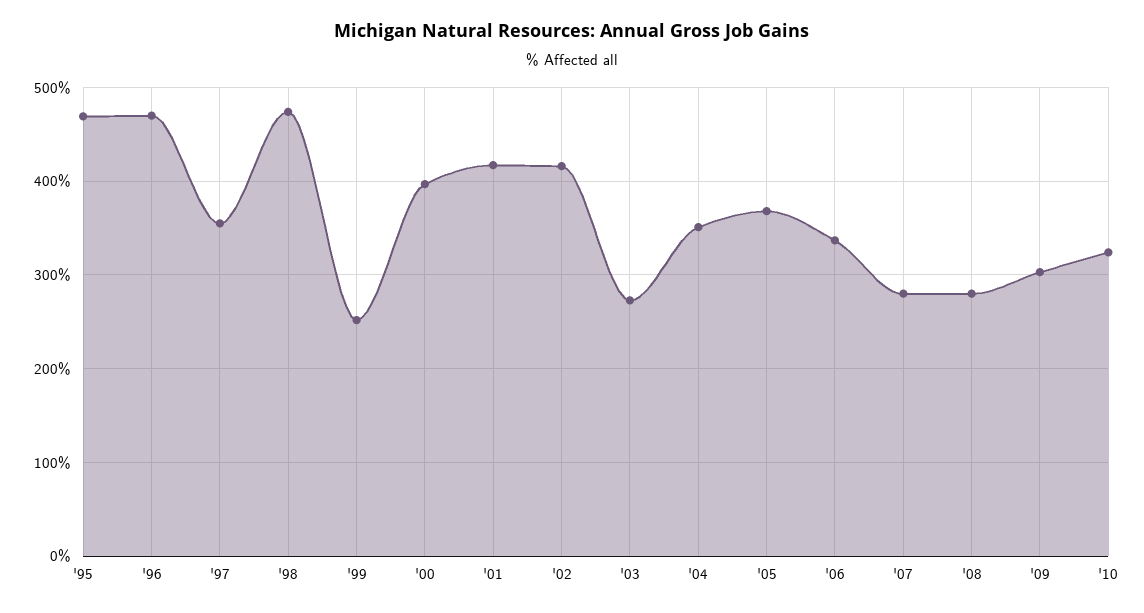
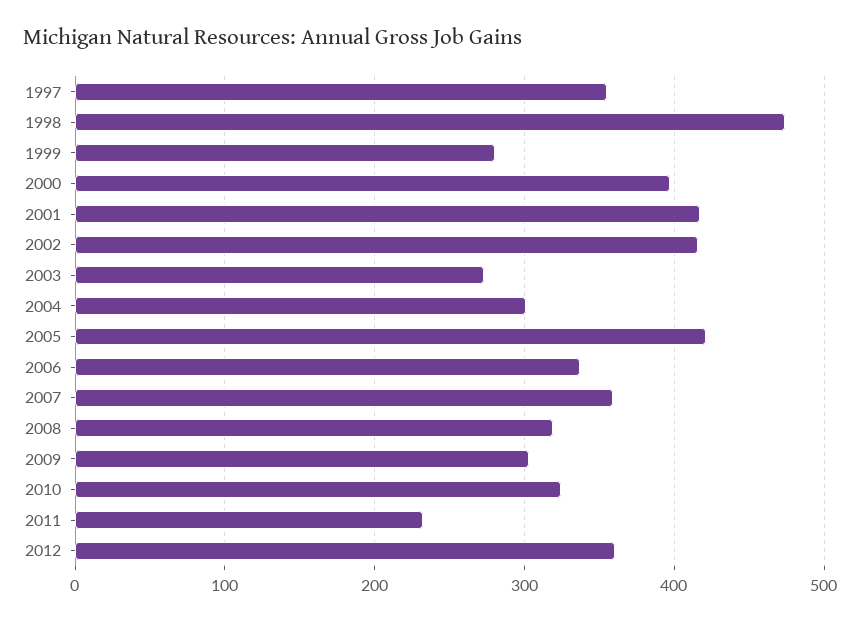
'95: 470 -> none
'96: 470 -> none
'99: 250 -> 280
'04: 350 -> 300
'05: 370 -> 420
'07: 280 -> 360
'08: 280 -> 320
2011: none -> 230
2012: none -> 360

